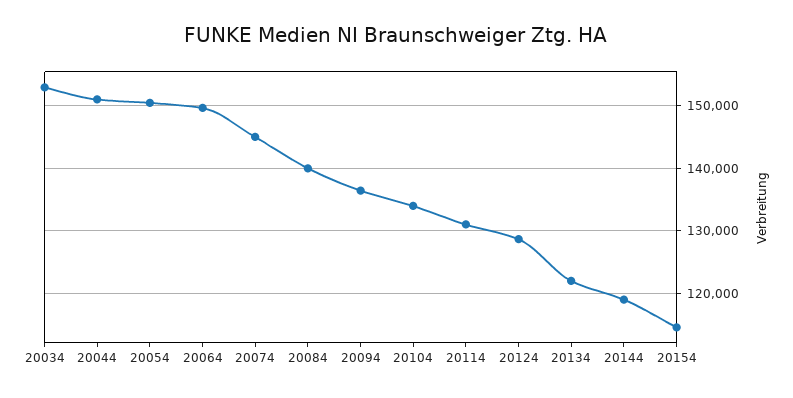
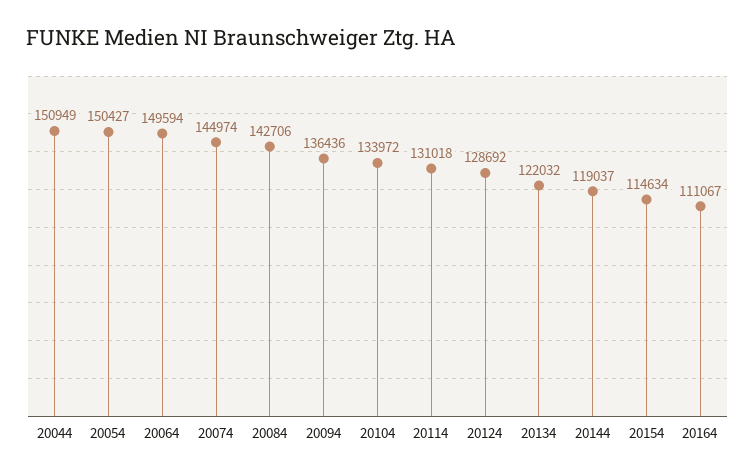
20034: 153000 -> none
20084: 140000 -> 142706
20164: none -> 111067

